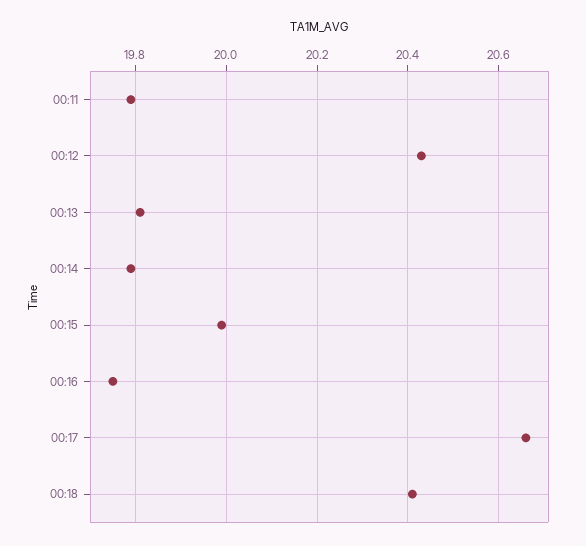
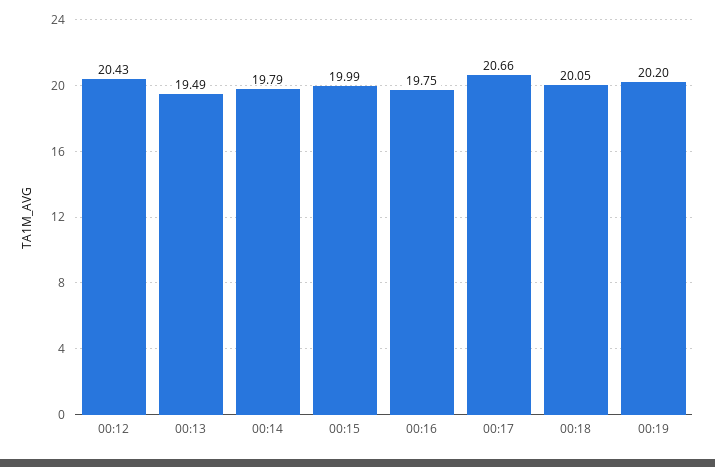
00:11: 19.8 -> none
00:13: 19.8 -> 19.49
00:18: 20.4 -> 20.05
00:19: none -> 20.2

